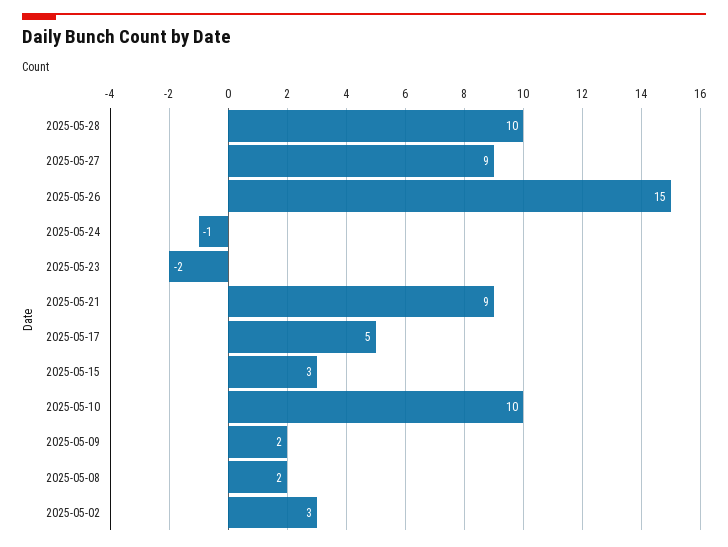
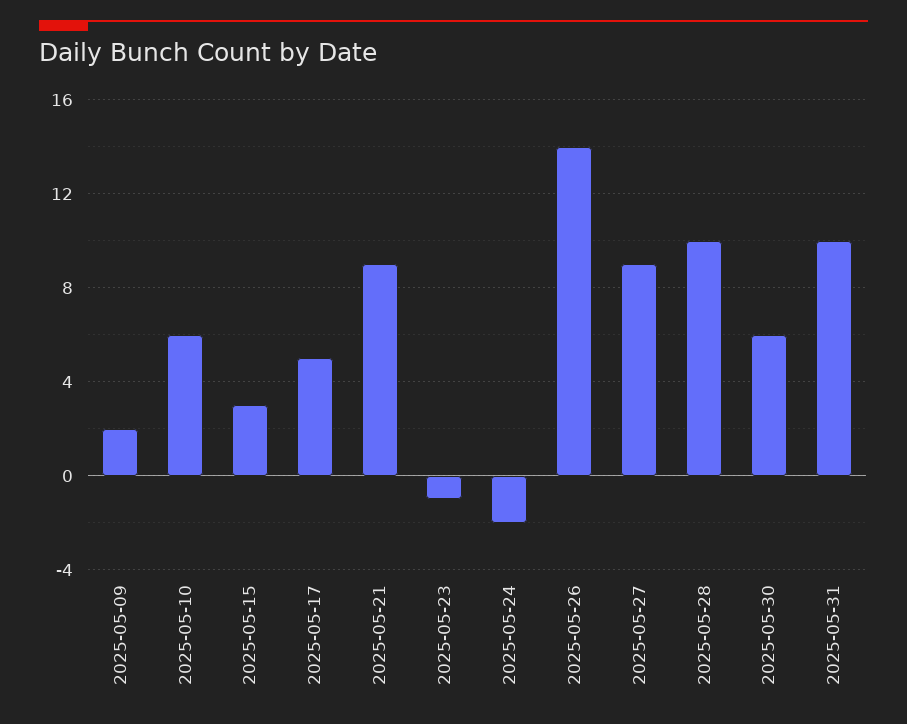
2025-05-26: 15 -> 14
2025-05-24: -1 -> -2
2025-05-23: -2 -> -1
2025-05-10: 10 -> 6
2025-05-08: 2 -> none
2025-05-02: 3 -> none
2025-05-30: none -> 6
2025-05-31: none -> 10

